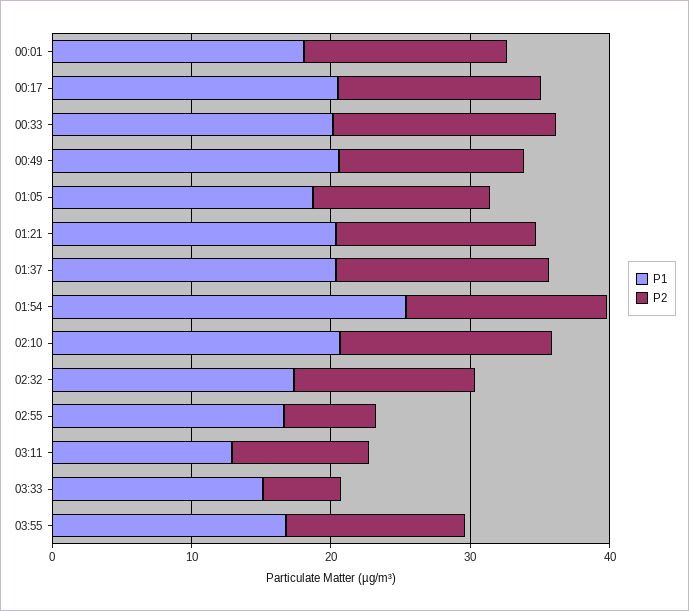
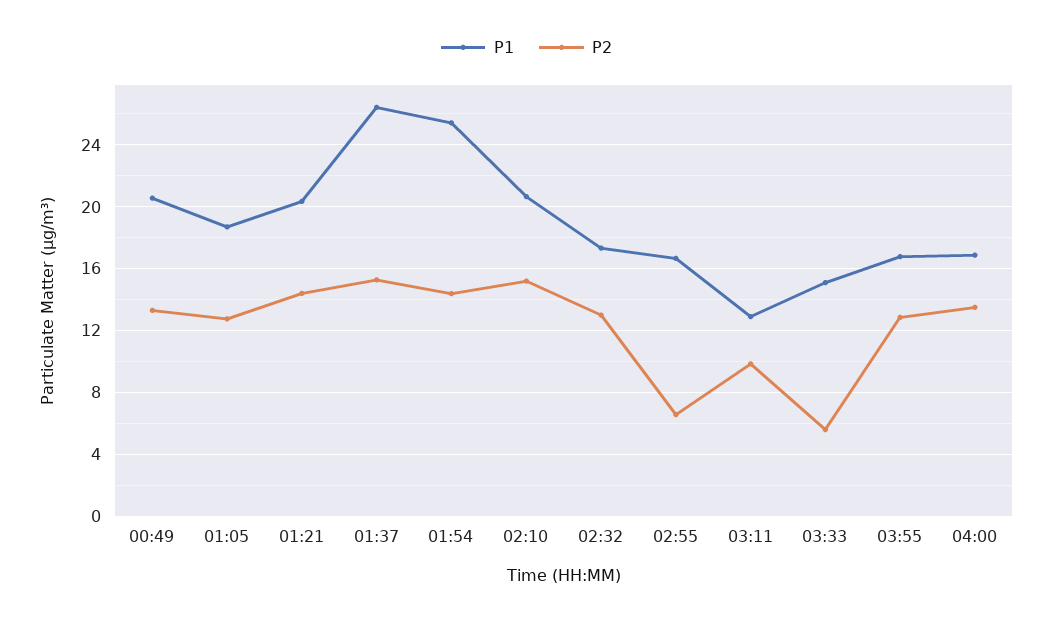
P1, 00:01: 18 -> none
P2, 00:01: 14 -> none
P1, 00:17: 20 -> none
P2, 00:17: 14 -> none
P1, 00:33: 20 -> none
P2, 00:33: 16 -> none
P1, 01:37: 20 -> 26.5
P1, 04:00: none -> 17
P2, 04:00: none -> 13.5

